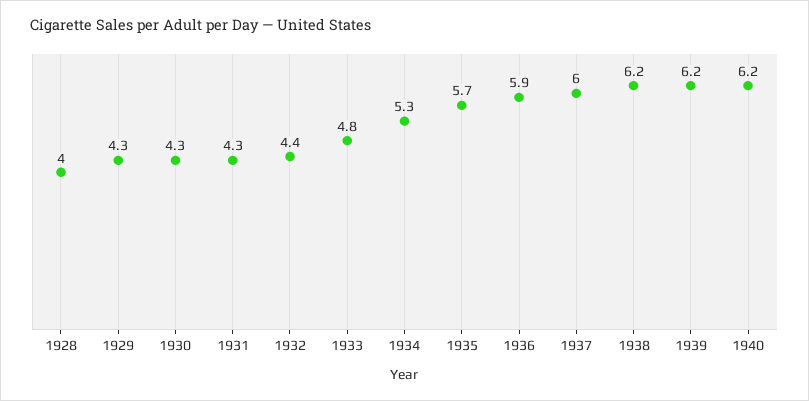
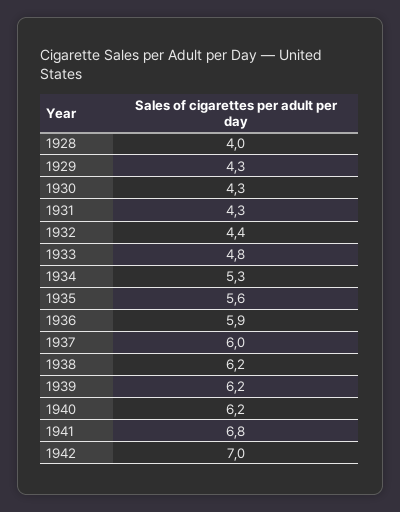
1935: 5.7 -> 5.6
1941: none -> 6.8
1942: none -> 7

